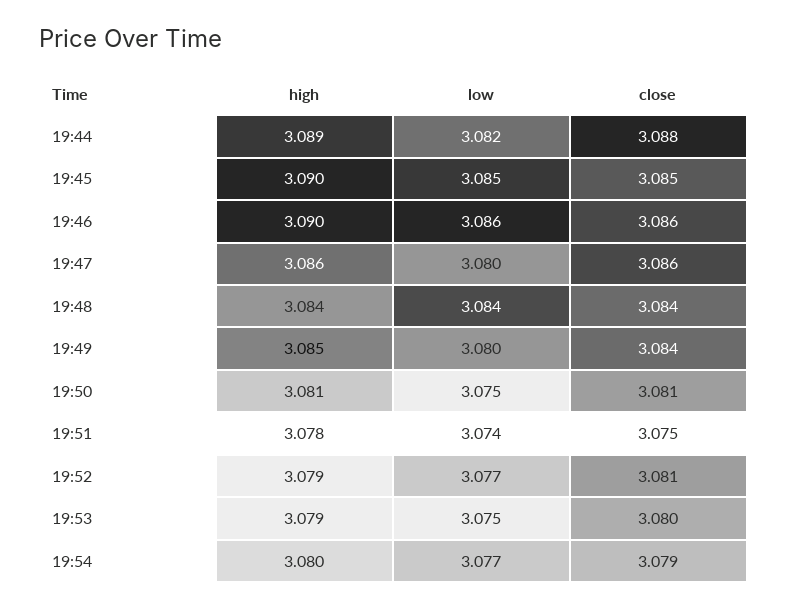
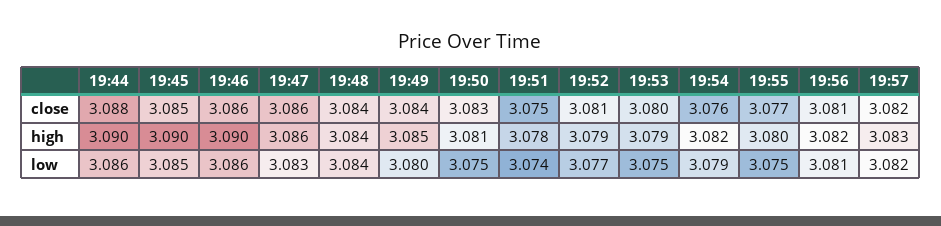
high, 19:44: 3.089 -> 3.09
low, 19:44: 3.082 -> 3.086
low, 19:47: 3.08 -> 3.083
close, 19:50: 3.081 -> 3.083
high, 19:54: 3.08 -> 3.082
low, 19:54: 3.077 -> 3.079
close, 19:54: 3.079 -> 3.076
close, 19:55: none -> 3.077
close, 19:56: none -> 3.081
close, 19:57: none -> 3.082
high, 19:55: none -> 3.08
high, 19:56: none -> 3.082
high, 19:57: none -> 3.083
low, 19:55: none -> 3.075
low, 19:56: none -> 3.081
low, 19:57: none -> 3.082

